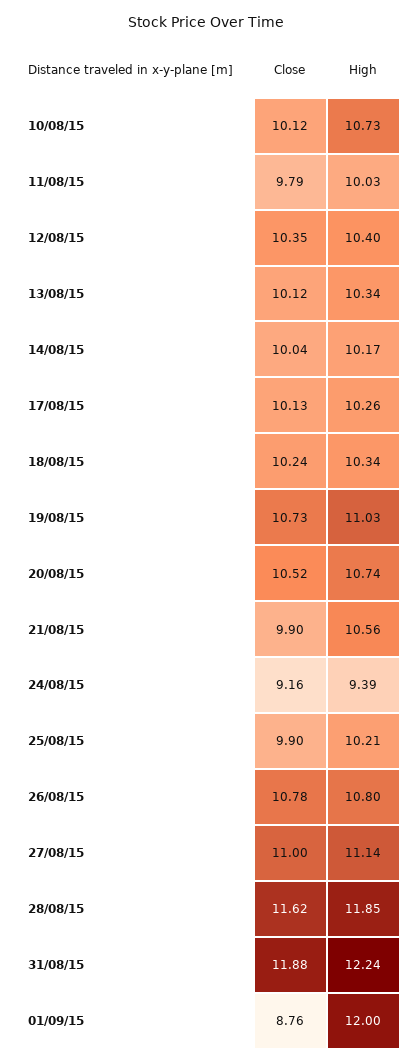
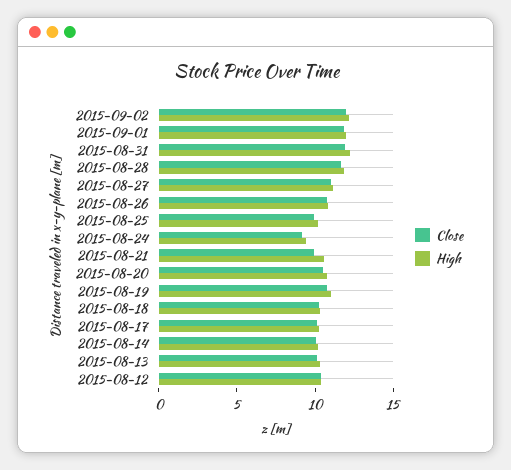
Close, 10/08/15: 10.12 -> none
High, 10/08/15: 10.73 -> none
Close, 11/08/15: 9.79 -> none
High, 11/08/15: 10.03 -> none
Close, 01/09/15: 8.76 -> 12
Close, 2015-09-02: none -> 12
High, 2015-09-02: none -> 12

